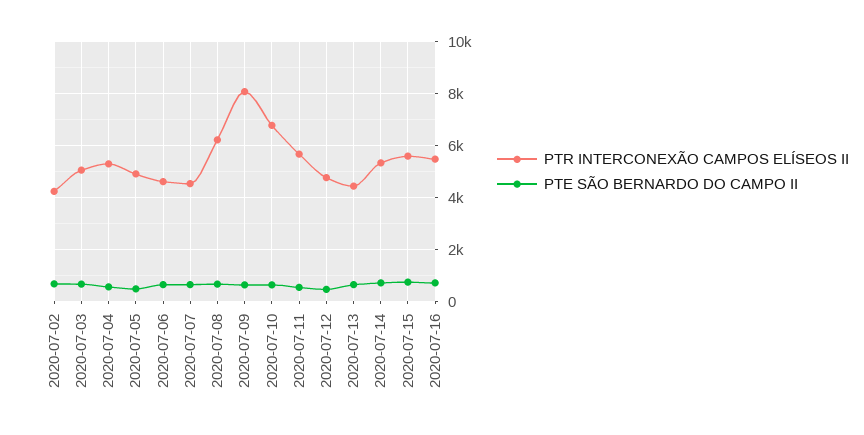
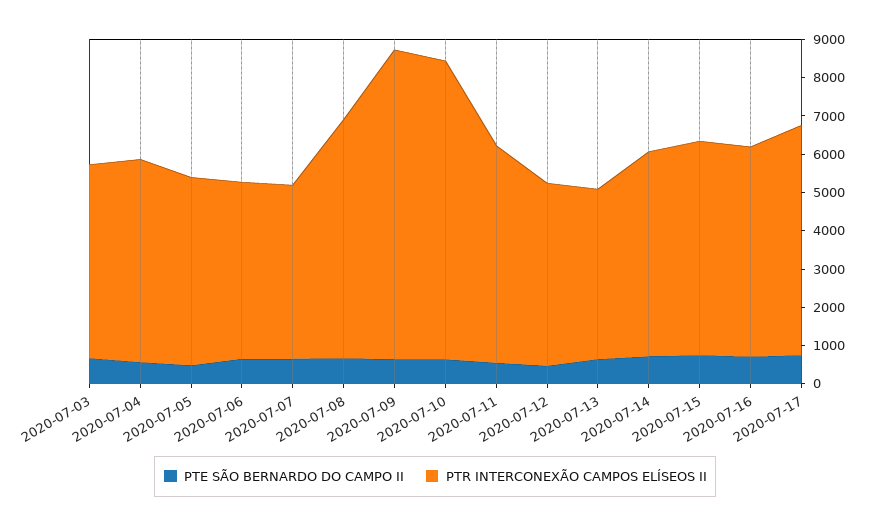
PTR INTERCONEXÃO CAMPOS ELÍSEOS II, 2020-07-02: 4250 -> none
PTE SÃO BERNARDO DO CAMPO II, 2020-07-02: 750 -> none
PTR INTERCONEXÃO CAMPOS ELÍSEOS II, 2020-07-10: 6750 -> 7750
PTE SÃO BERNARDO DO CAMPO II, 2020-07-17: none -> 750
PTR INTERCONEXÃO CAMPOS ELÍSEOS II, 2020-07-17: none -> 6000

